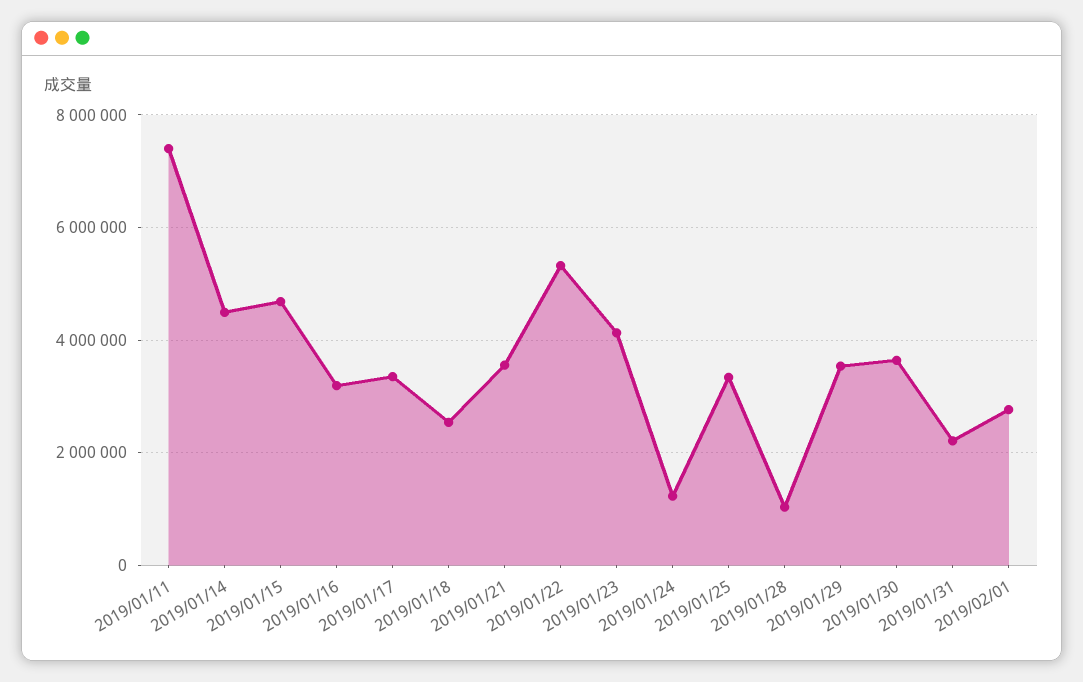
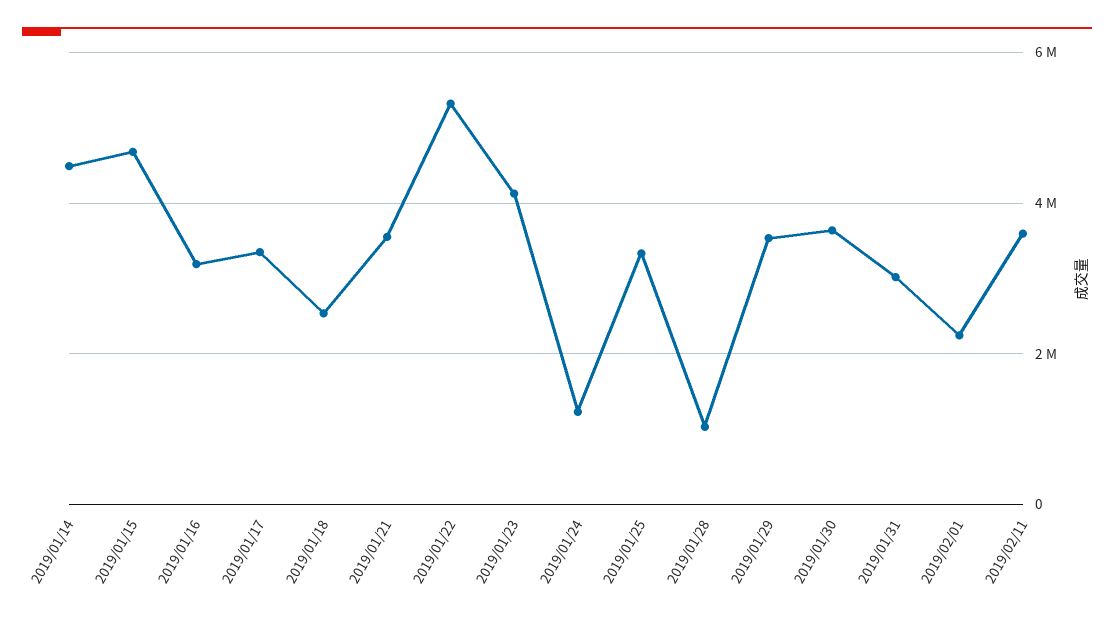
2019/01/11: 7400000 -> none
2019/01/31: 2200000 -> 3000000
2019/02/01: 2800000 -> 2200000
2019/02/11: none -> 3600000

